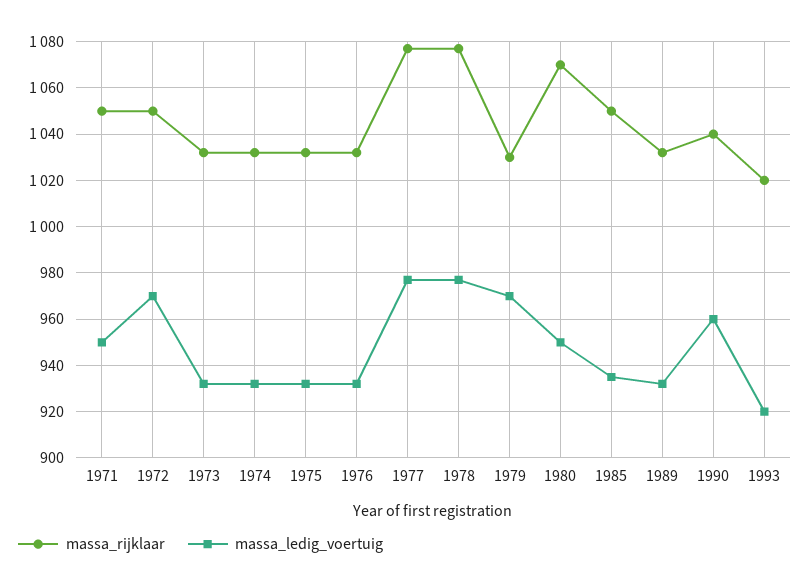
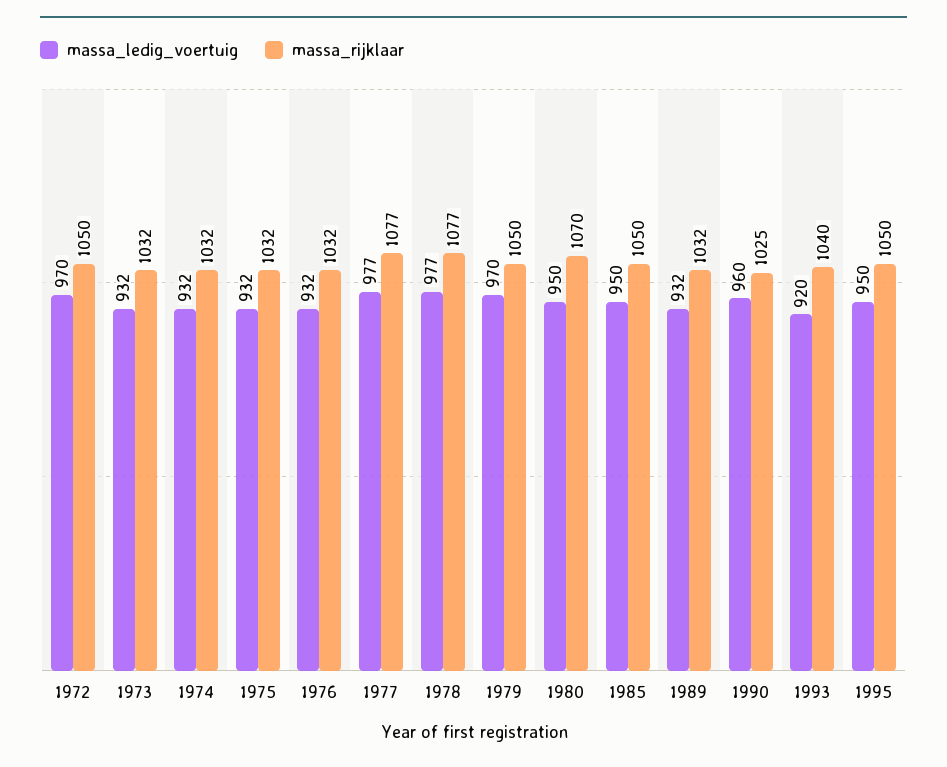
massa_rijklaar, 1971: 1050 -> none
massa_ledig_voertuig, 1971: 950 -> none
massa_rijklaar, 1979: 1030 -> 1050
massa_ledig_voertuig, 1985: 935 -> 950
massa_rijklaar, 1990: 1040 -> 1025
massa_rijklaar, 1993: 1020 -> 1040
massa_ledig_voertuig, 1995: none -> 950
massa_rijklaar, 1995: none -> 1050

